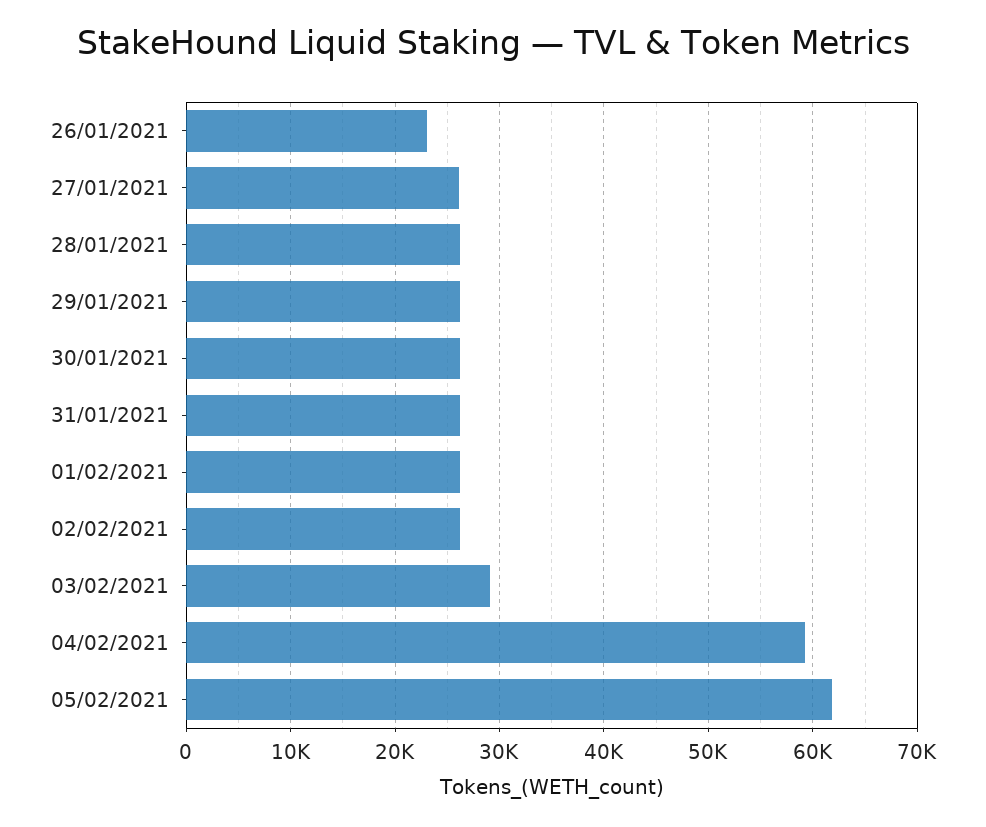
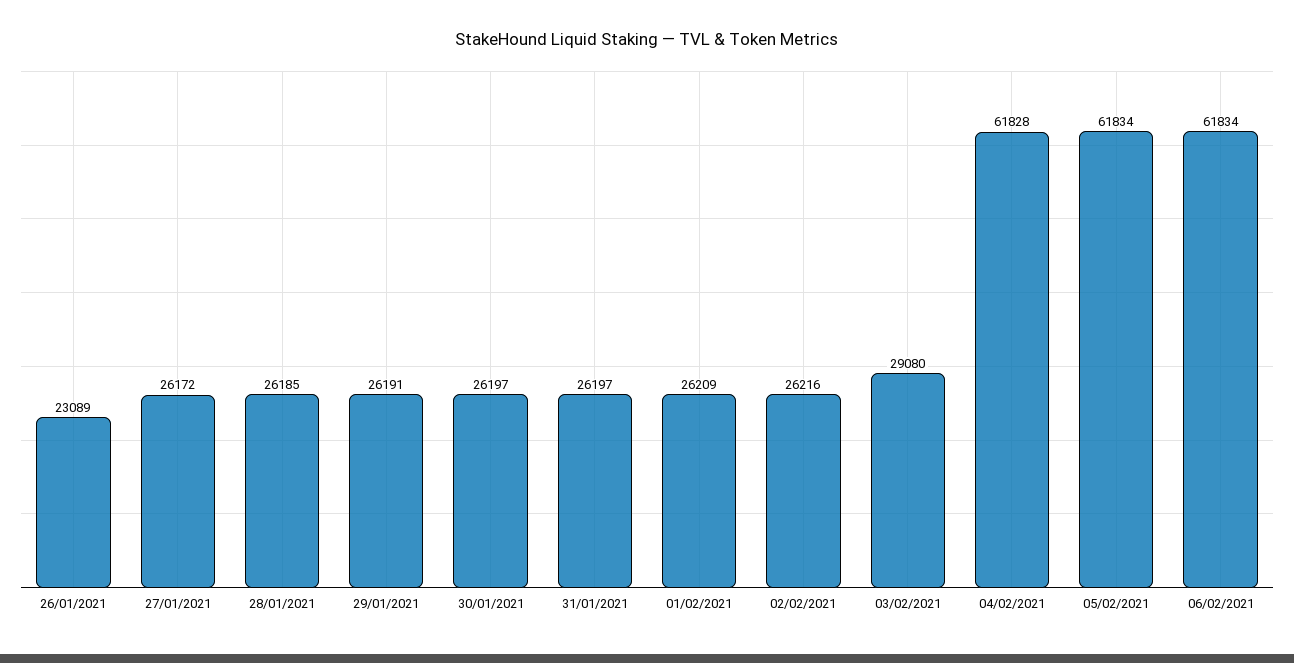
04/02/2021: 59000 -> 61828
06/02/2021: none -> 61834

